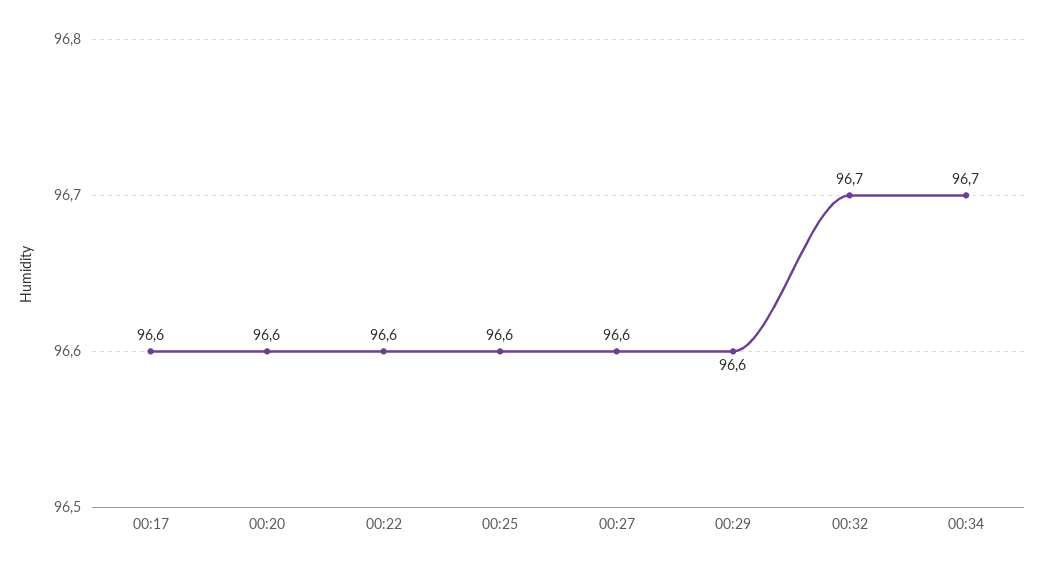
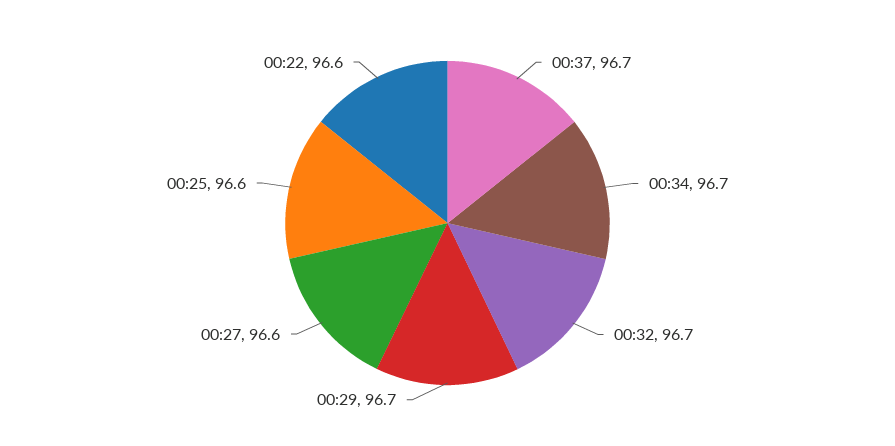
00:17: 96.6 -> none
00:20: 96.6 -> none
00:29: 96.6 -> 96.7
00:37: none -> 96.7

